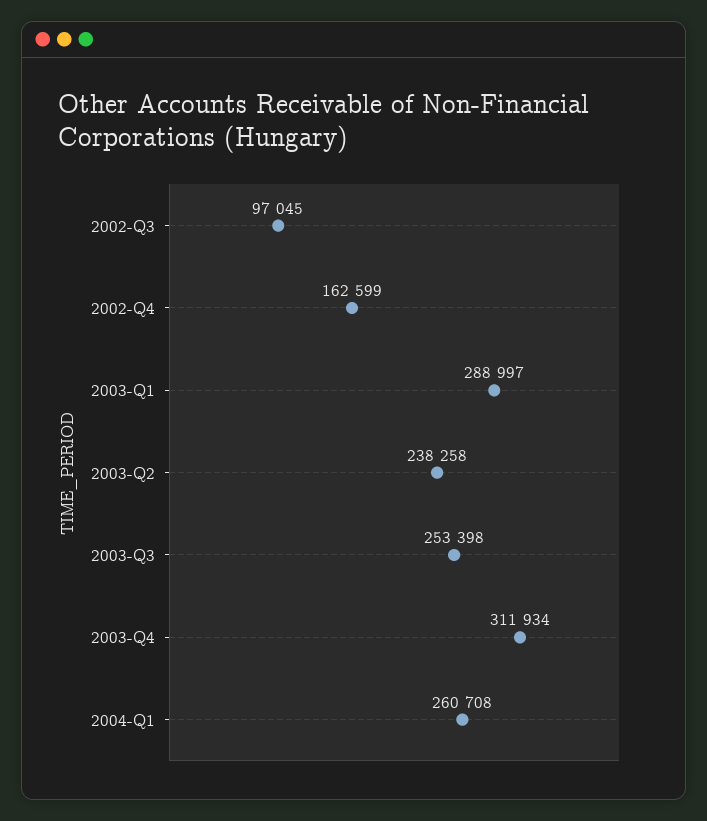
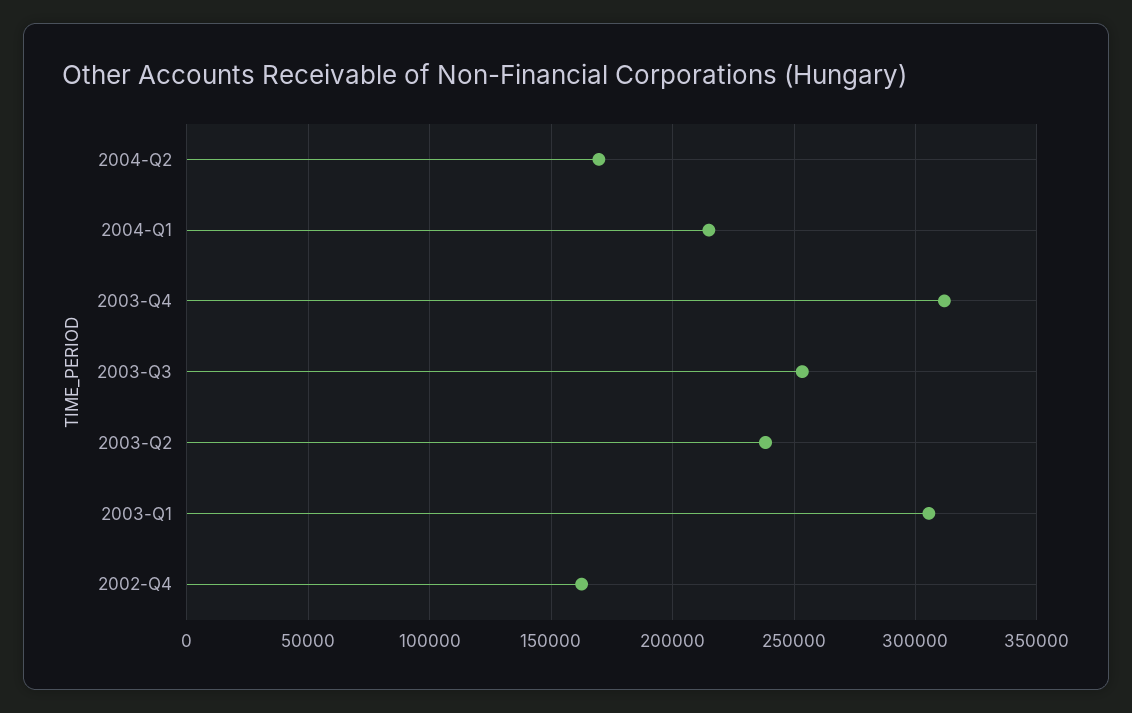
2002-Q3: 97045 -> none
2003-Q1: 288997 -> 305000
2004-Q1: 260708 -> 215000
2004-Q2: none -> 170000

